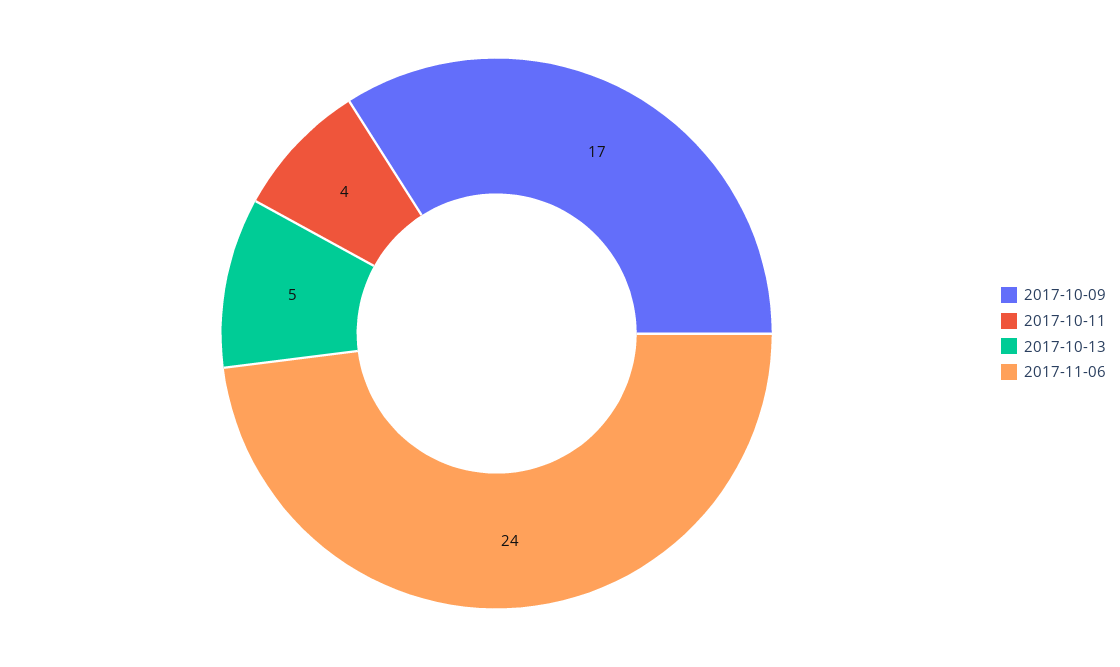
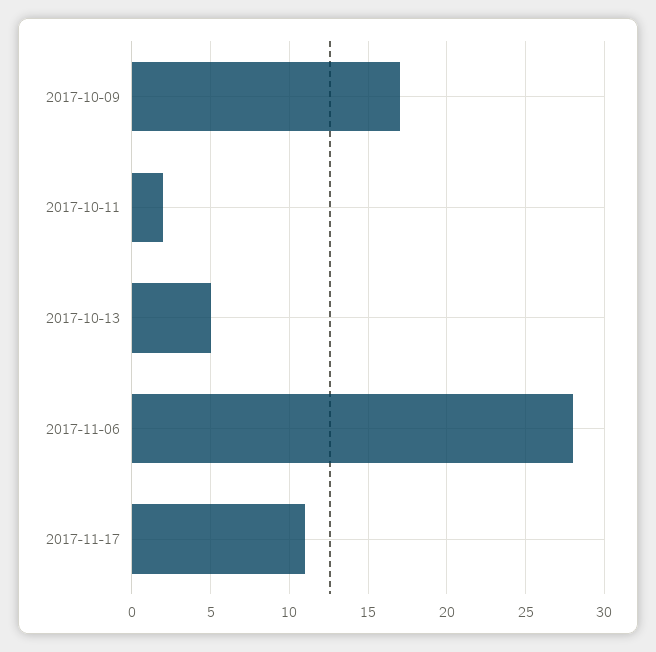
2017-10-11: 4 -> 2
2017-11-06: 24 -> 28
2017-11-17: none -> 11

